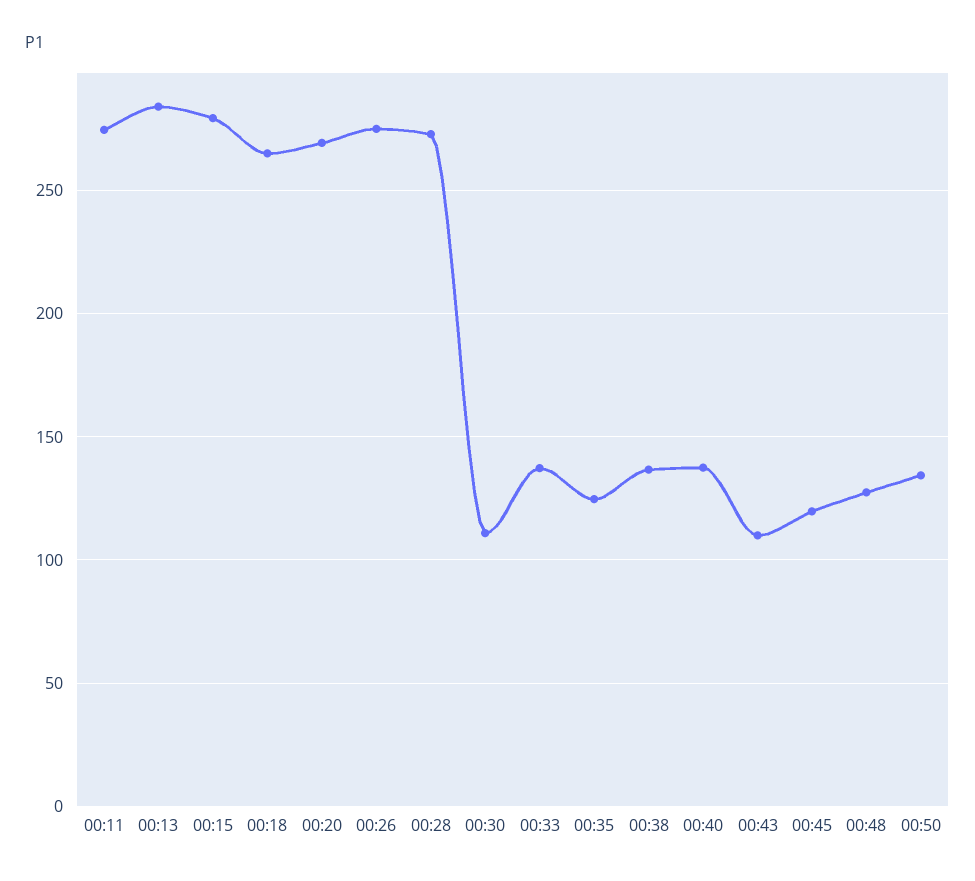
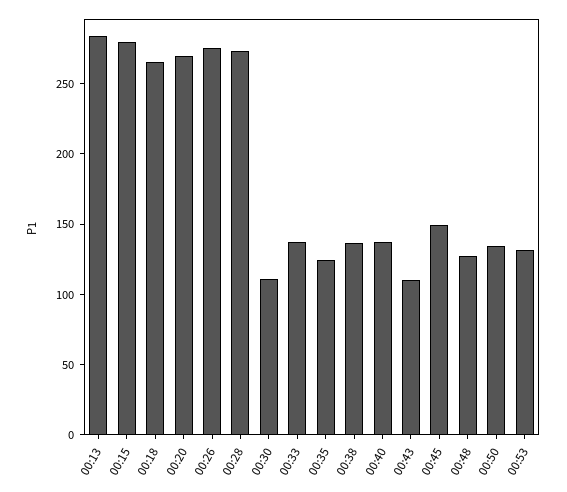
00:11: 275 -> none
00:45: 120 -> 150
00:53: none -> 130

